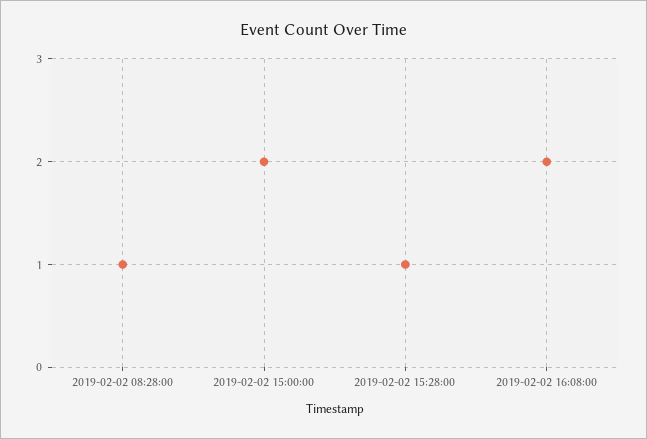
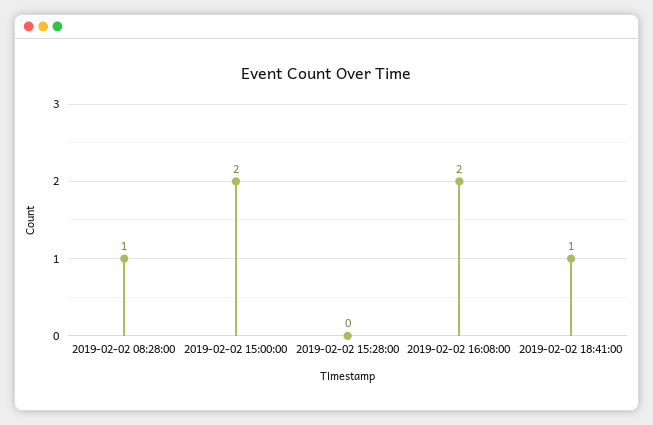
2019-02-02 15:28:00: 1 -> 0
2019-02-02 18:41:00: none -> 1

